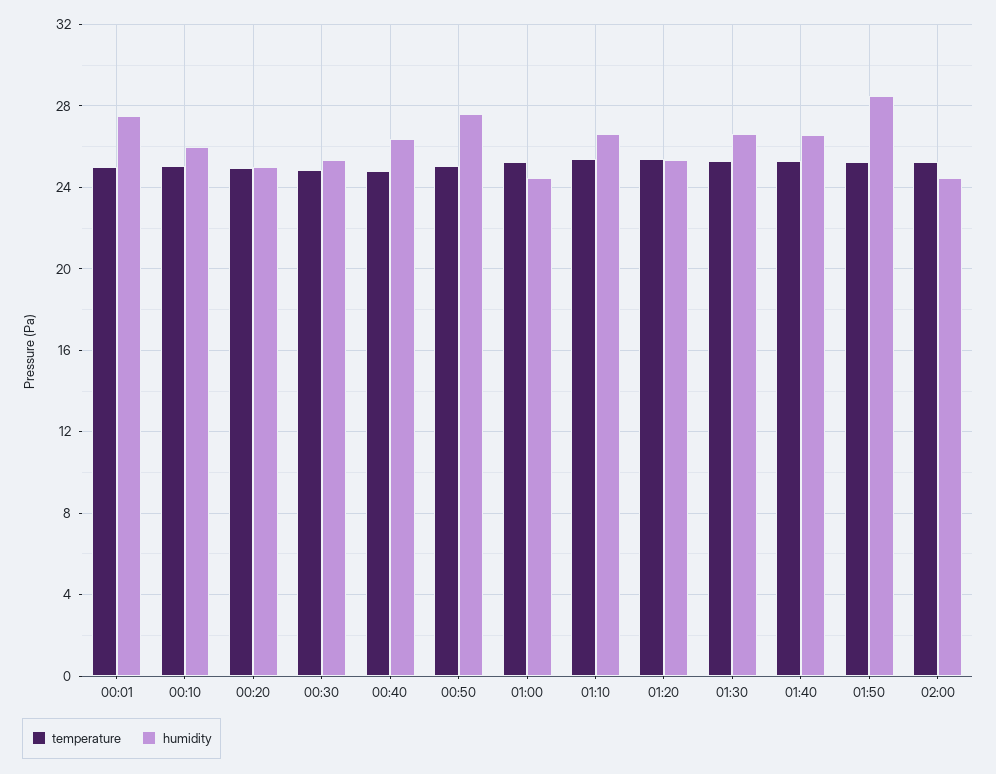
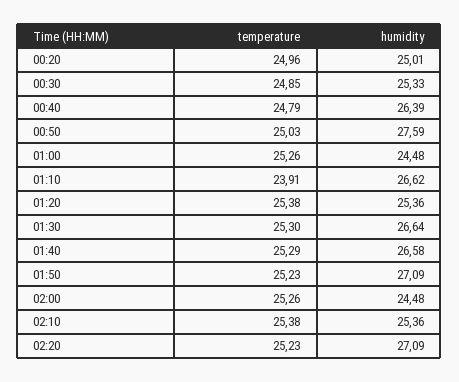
temperature, 00:01: 25 -> none
humidity, 00:01: 27.5 -> none
temperature, 00:10: 25 -> none
humidity, 00:10: 26 -> none
temperature, 01:10: 25.5 -> 23.91
humidity, 01:50: 28.5 -> 27.09
temperature, 02:10: none -> 25.38
humidity, 02:10: none -> 25.36
temperature, 02:20: none -> 25.23
humidity, 02:20: none -> 27.09

